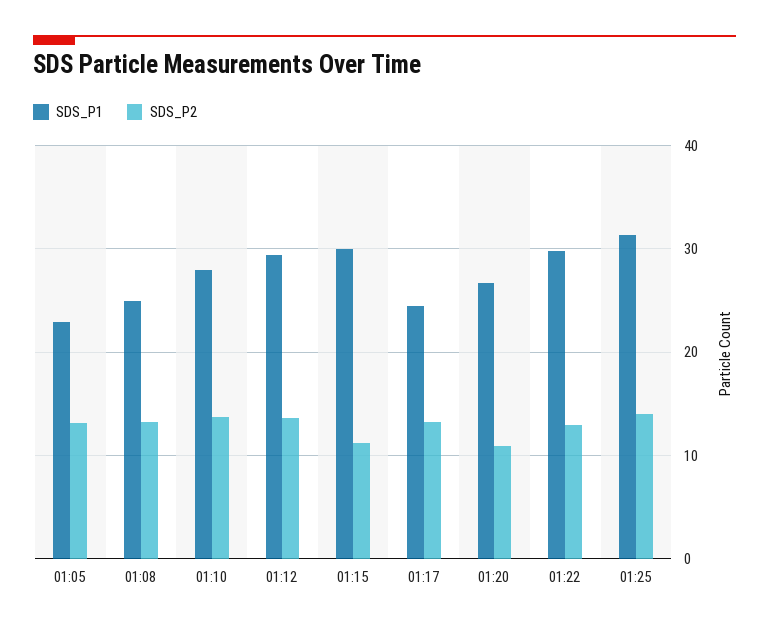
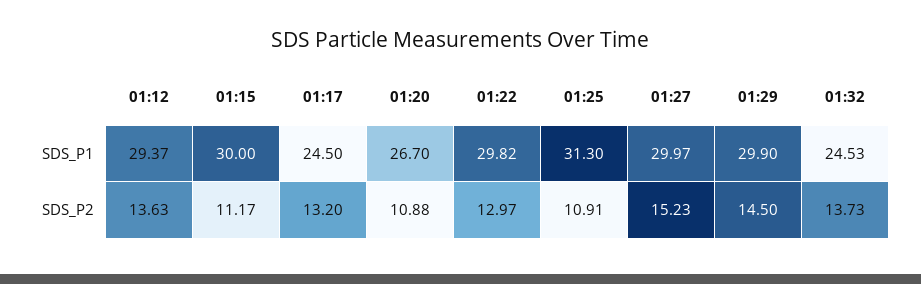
SDS_P1, 01:05: 23 -> none
SDS_P2, 01:05: 13 -> none
SDS_P1, 01:08: 25 -> none
SDS_P2, 01:08: 13 -> none
SDS_P1, 01:10: 28 -> none
SDS_P2, 01:10: 14 -> none
SDS_P2, 01:25: 14 -> 10.91
SDS_P1, 01:27: none -> 29.97
SDS_P1, 01:29: none -> 29.9
SDS_P1, 01:32: none -> 24.53
SDS_P2, 01:27: none -> 15.23
SDS_P2, 01:29: none -> 14.5
SDS_P2, 01:32: none -> 13.73

